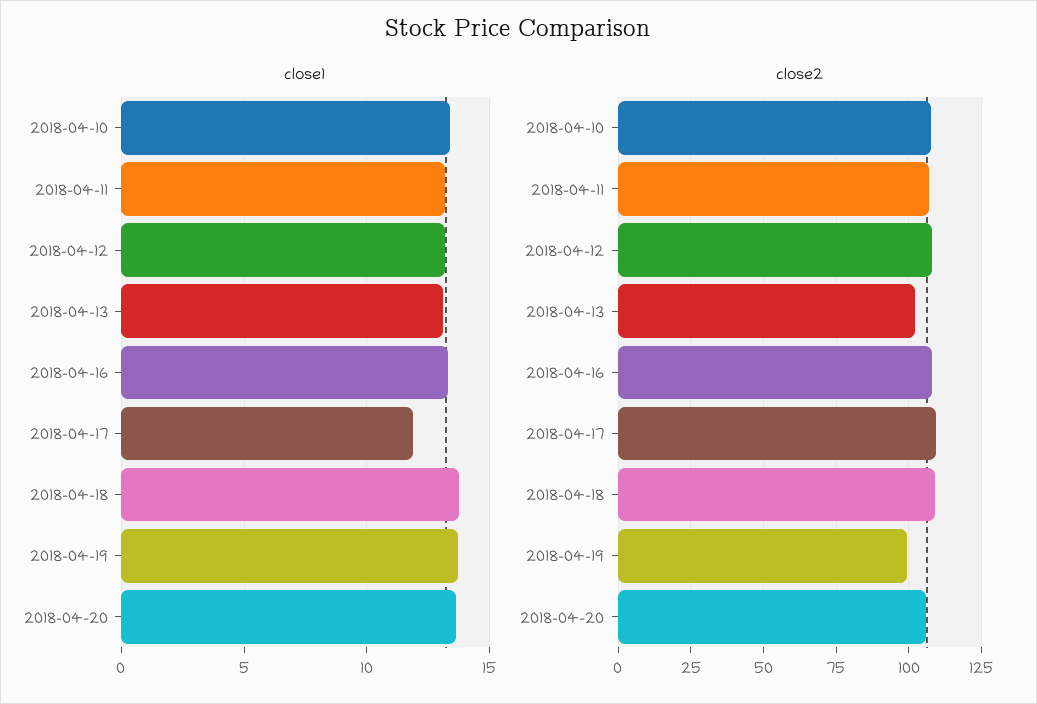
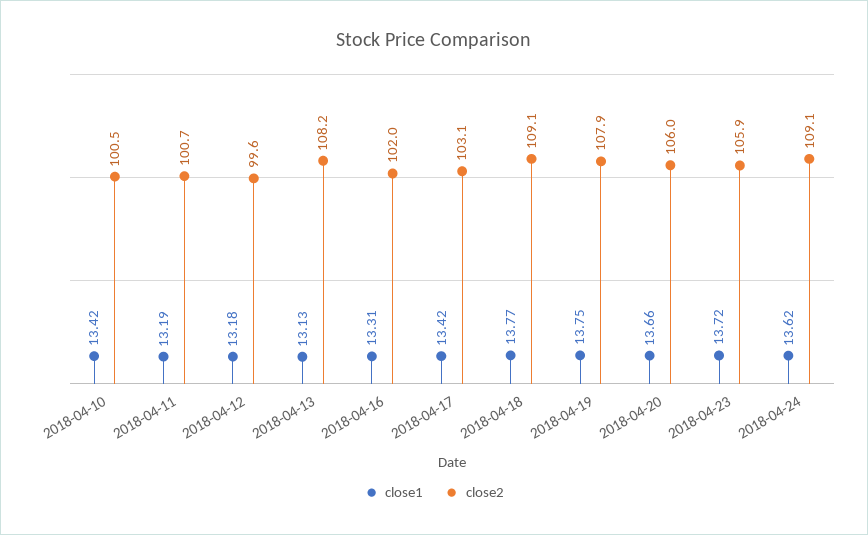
close1, 2018-04-17: 12 -> 13.42
close2, 2018-04-10: 107.5 -> 100.5
close2, 2018-04-11: 107.5 -> 100.7
close2, 2018-04-12: 107.5 -> 99.6
close2, 2018-04-13: 102.5 -> 108.2
close2, 2018-04-16: 107.5 -> 102
close2, 2018-04-17: 110 -> 103.1
close2, 2018-04-19: 100 -> 107.9
close1, 2018-04-23: none -> 13.72
close2, 2018-04-23: none -> 105.9
close1, 2018-04-24: none -> 13.62
close2, 2018-04-24: none -> 109.1

